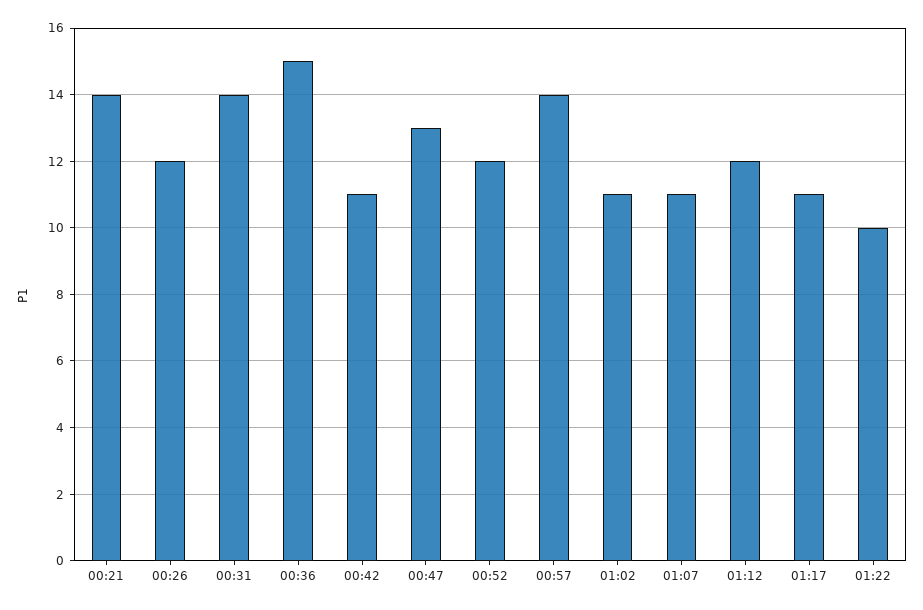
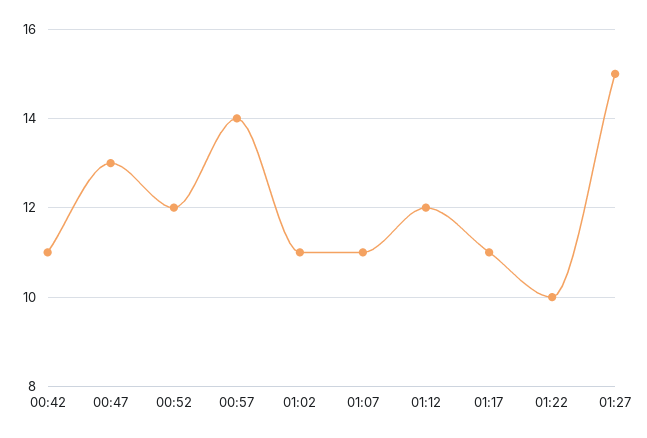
00:21: 14 -> none
00:26: 12 -> none
00:31: 14 -> none
00:36: 15 -> none
01:27: none -> 15

